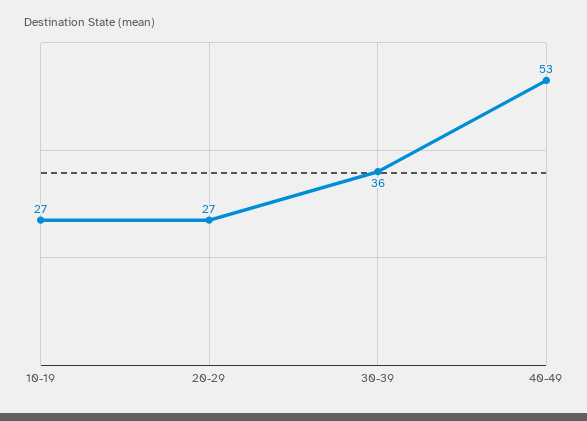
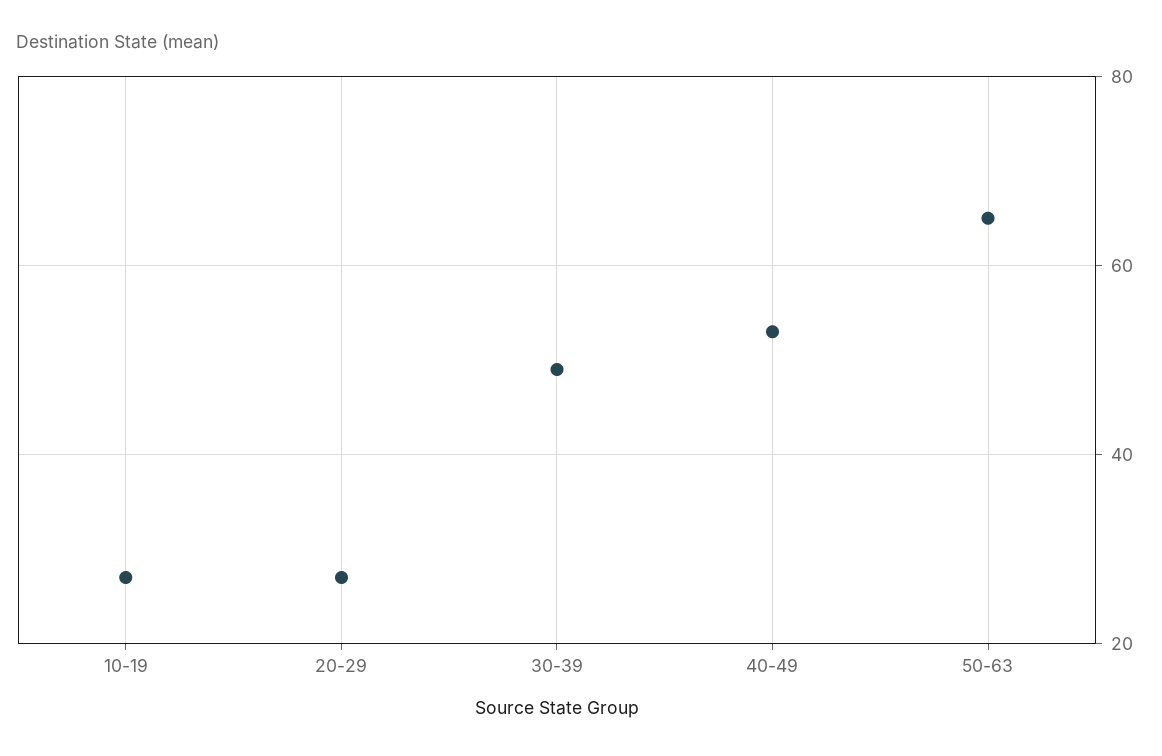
30-39: 36 -> 50
50-63: none -> 65

